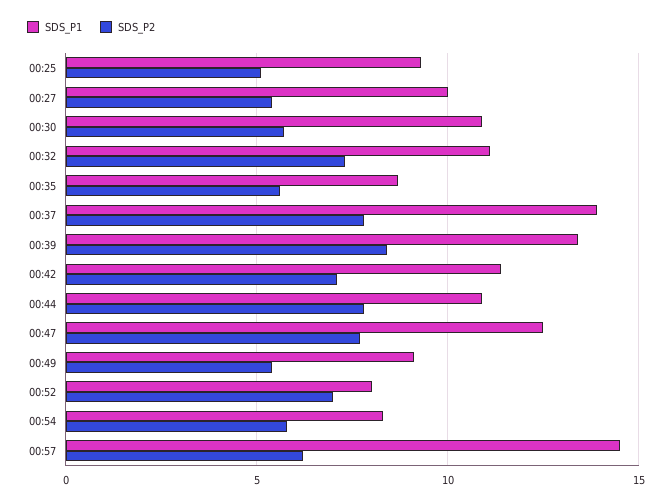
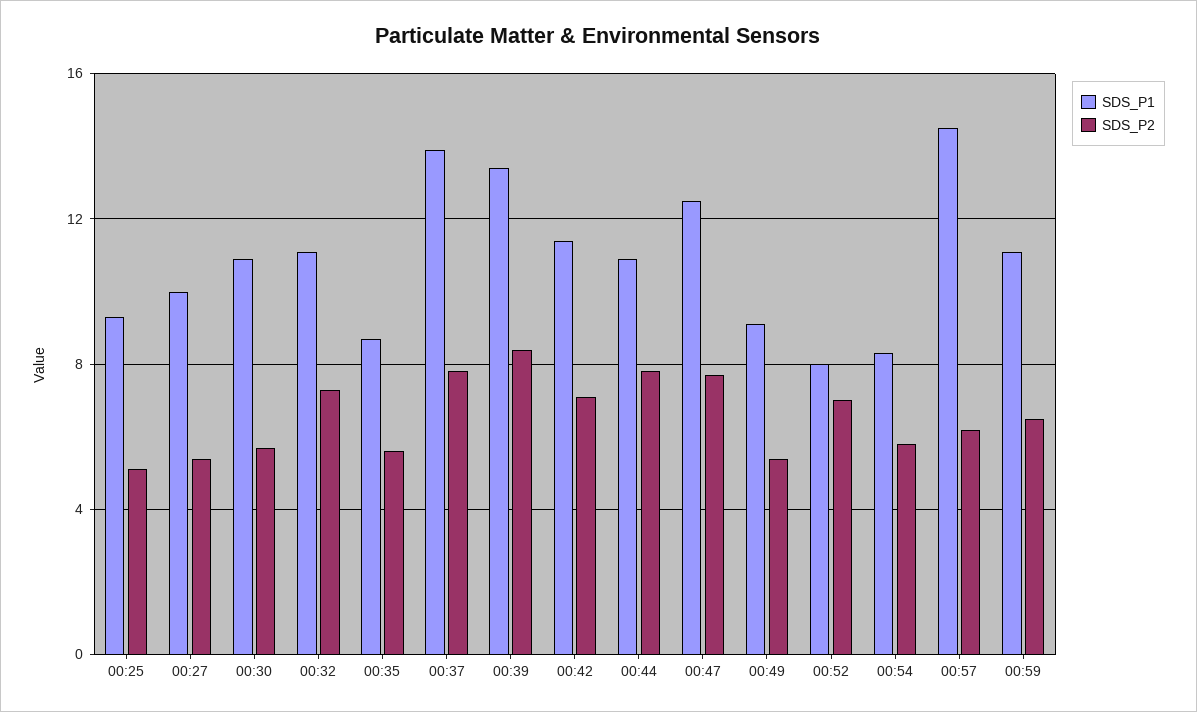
SDS_P1, 00:59: none -> 11
SDS_P2, 00:59: none -> 6.5

